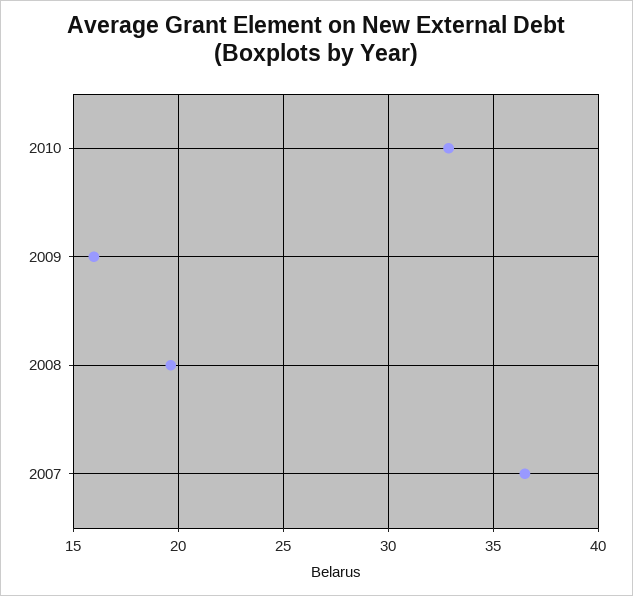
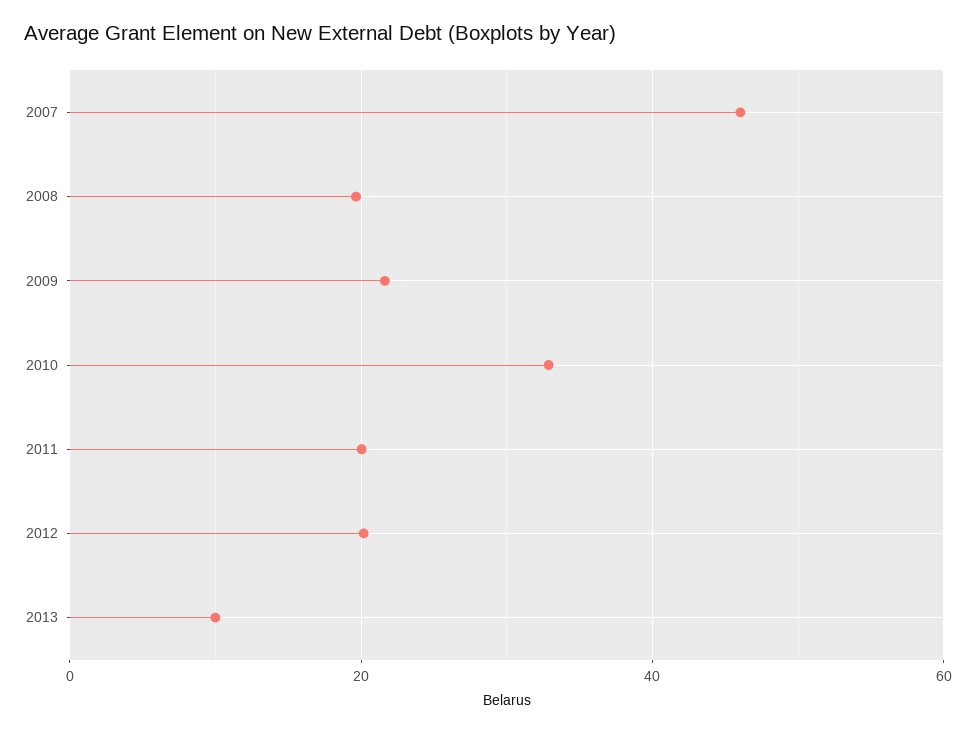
2009: 16 -> 22
2007: 36.5 -> 46
2011: none -> 20
2012: none -> 20
2013: none -> 10

